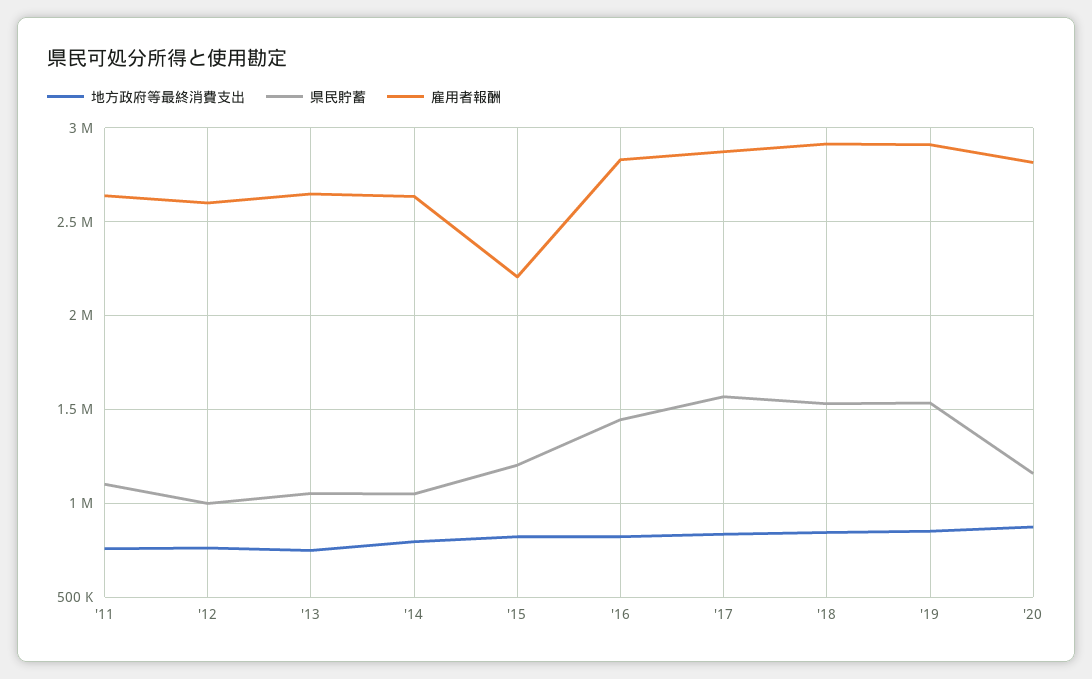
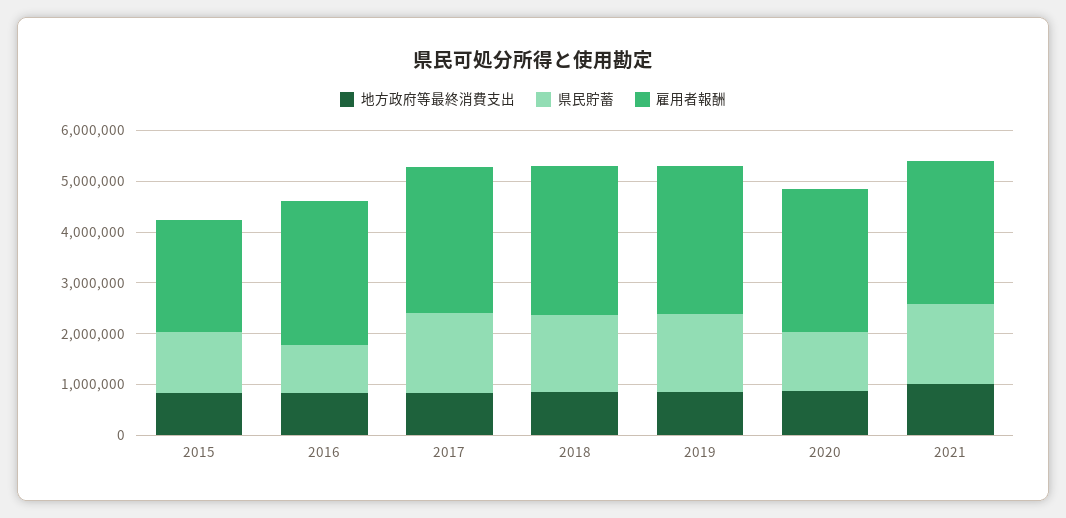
地方政府等最終消費支出, '11: 750000 -> none
県民貯蓄, '11: 1100000 -> none
雇用者報酬, '11: 2650000 -> none
地方政府等最終消費支出, '12: 750000 -> none
県民貯蓄, '12: 1000000 -> none
雇用者報酬, '12: 2600000 -> none
地方政府等最終消費支出, '13: 750000 -> none
県民貯蓄, '13: 1050000 -> none
雇用者報酬, '13: 2650000 -> none
地方政府等最終消費支出, '14: 800000 -> none
県民貯蓄, '14: 1050000 -> none
雇用者報酬, '14: 2650000 -> none
県民貯蓄, '16: 1450000 -> 1000000
地方政府等最終消費支出, 2021: none -> 1000000
県民貯蓄, 2021: none -> 1600000
雇用者報酬, 2021: none -> 2800000

